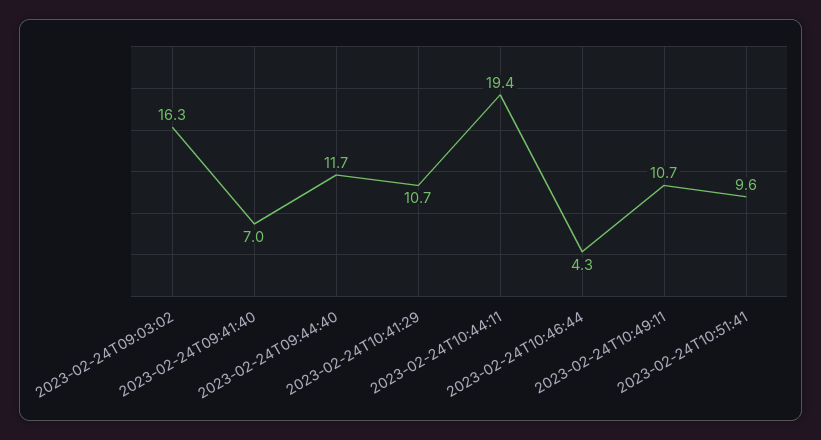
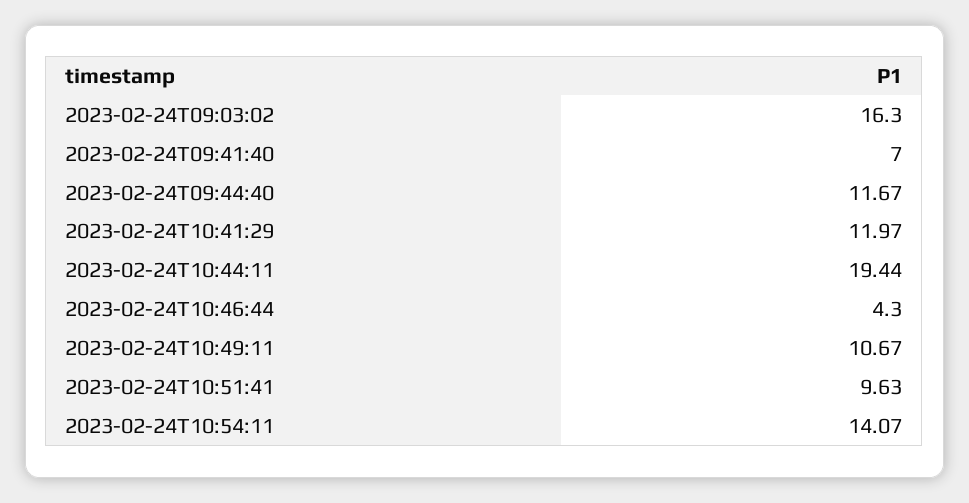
2023-02-24T10:41:29: 10.7 -> 11.97
2023-02-24T10:54:11: none -> 14.07

